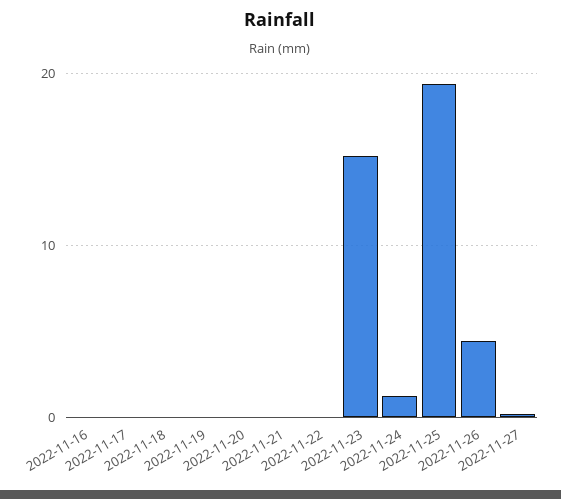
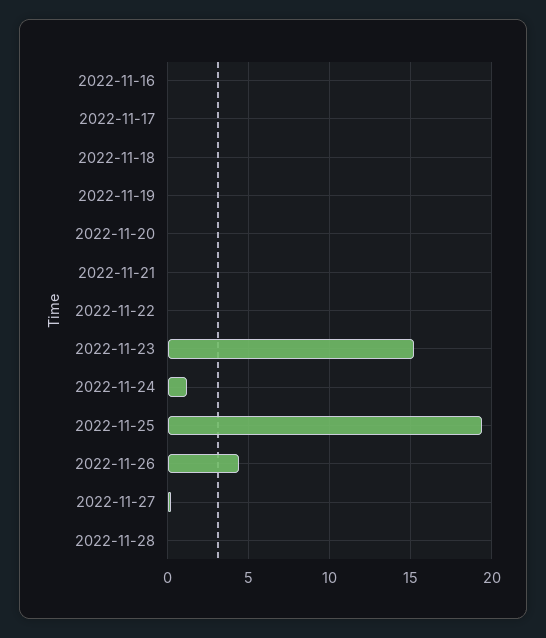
2022-11-28: none -> 0

